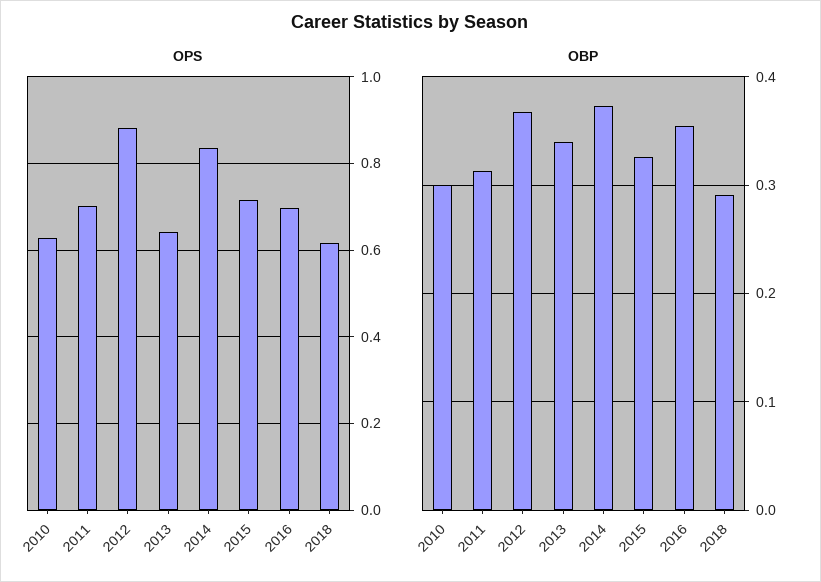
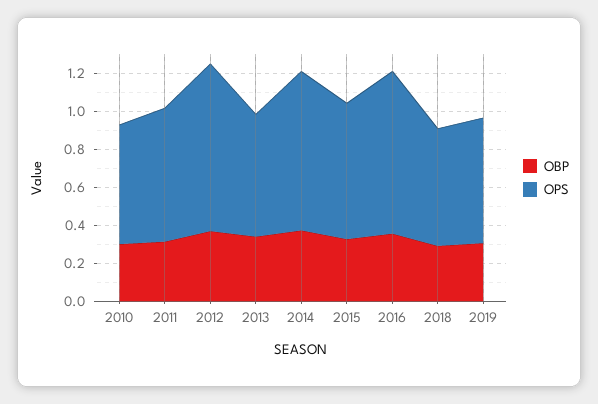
OPS, 2016: 0.7 -> 0.85
OBP, 2019: none -> 0.3
OPS, 2019: none -> 0.65

